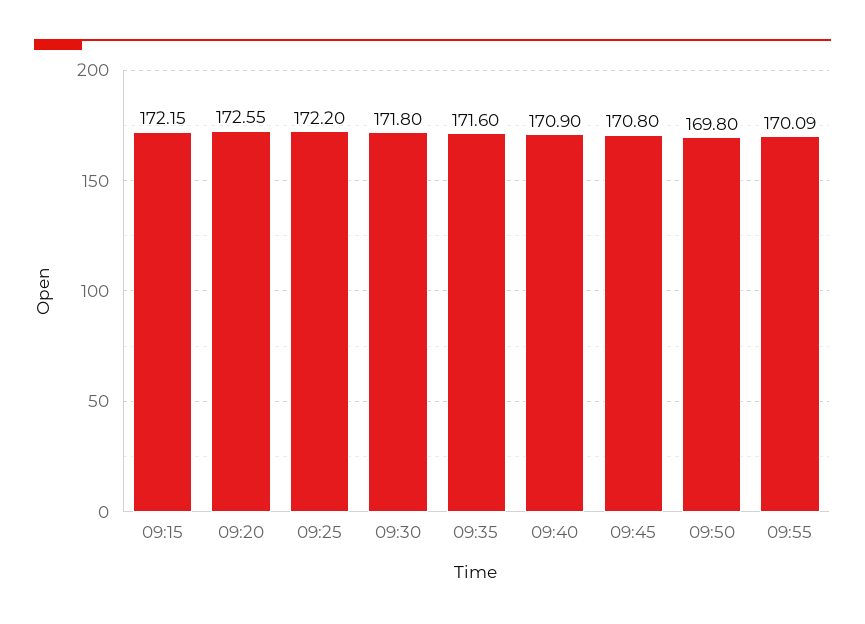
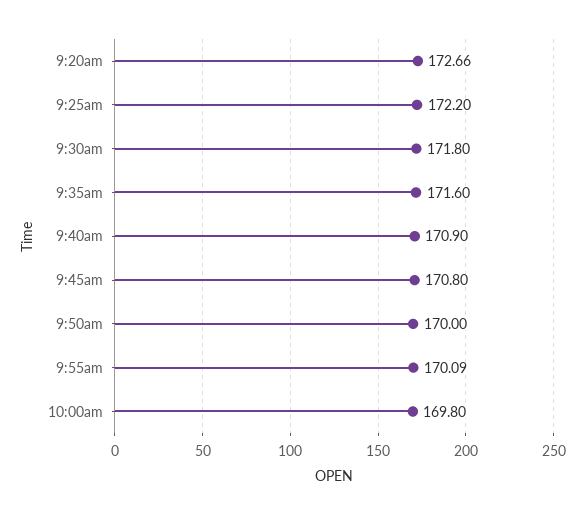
09:15: 172.15 -> none
09:20: 172.55 -> 172.66
09:50: 169.8 -> 170
10:00am: none -> 169.8

